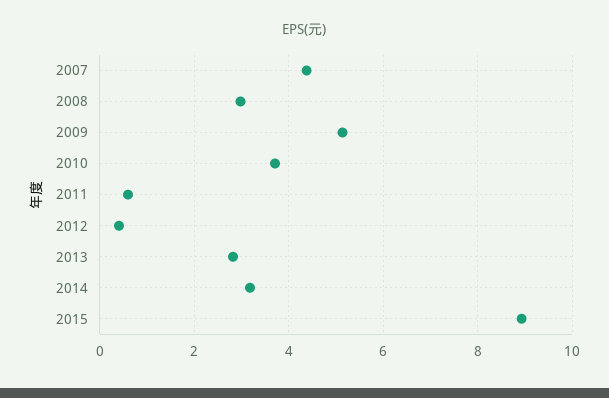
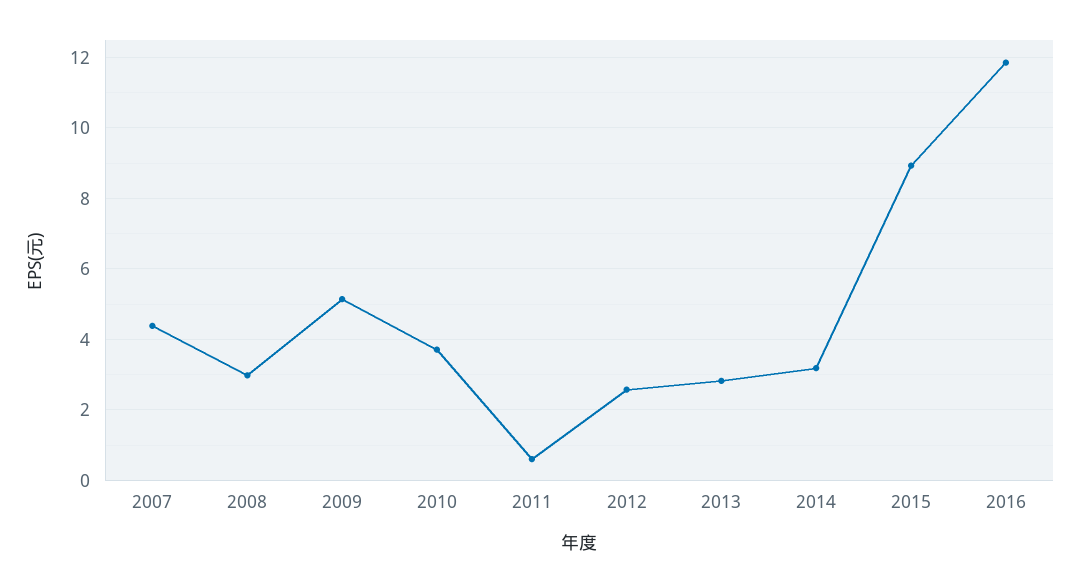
2012: 0.4 -> 2.6
2016: none -> 11.8

